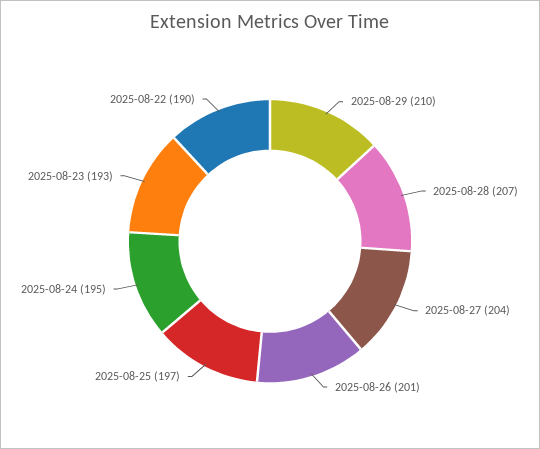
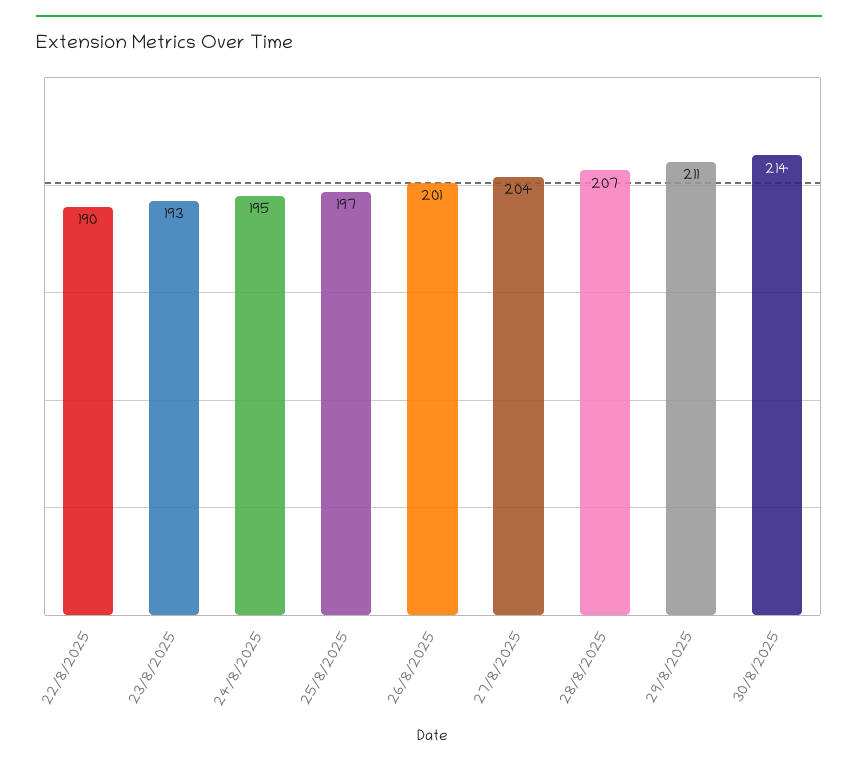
2025-08-29: 210 -> 211
30/8/2025: none -> 214

